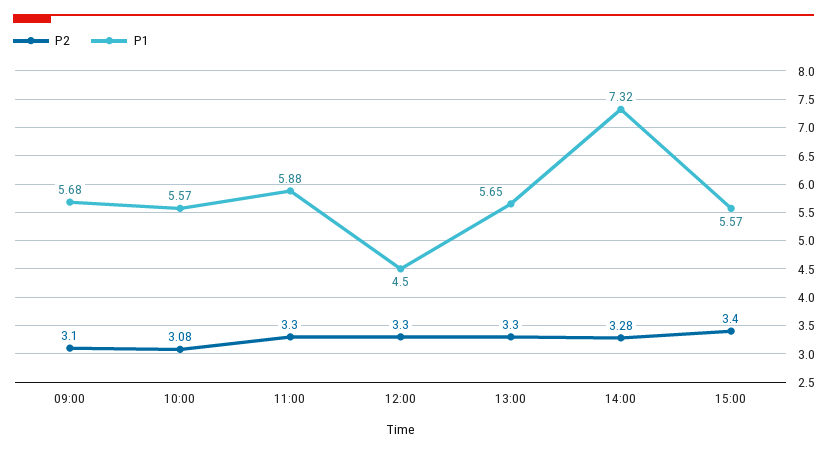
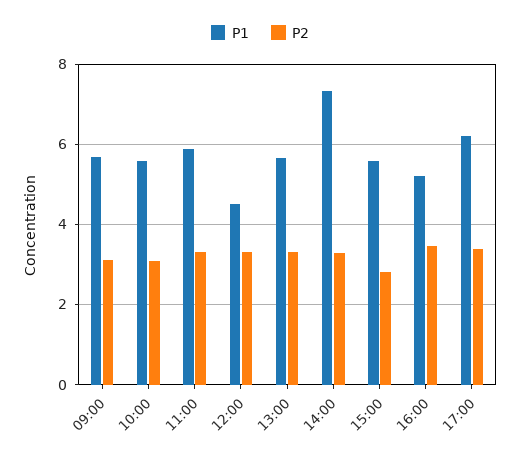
P2, 15:00: 3.4 -> 2.8
P1, 16:00: none -> 5.2
P2, 16:00: none -> 3.4
P1, 17:00: none -> 6.2
P2, 17:00: none -> 3.4

